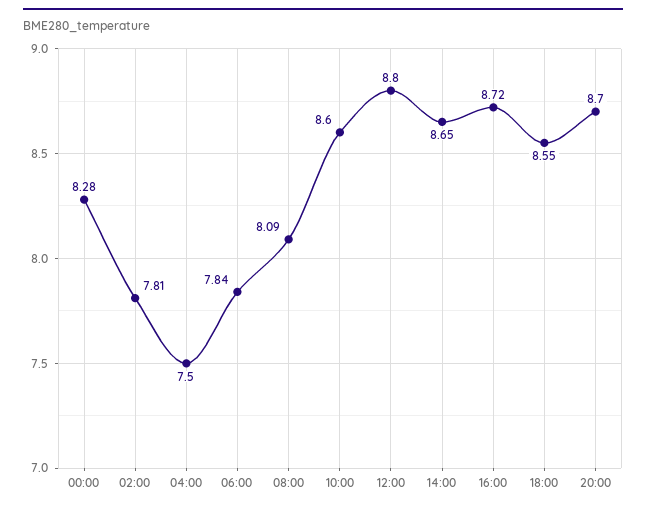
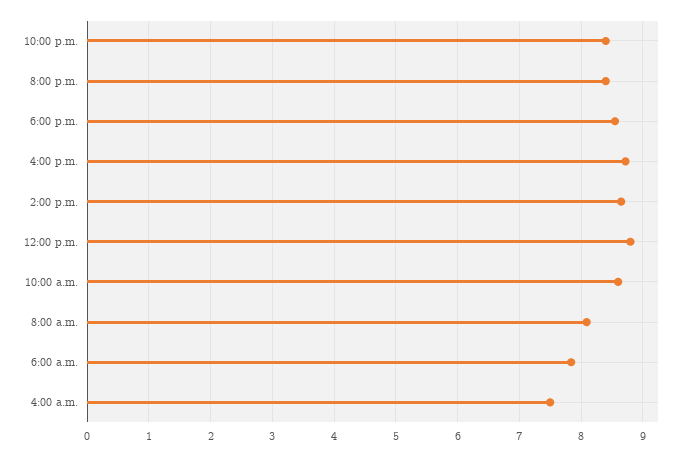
00:00: 8.28 -> none
02:00: 7.81 -> none
20:00: 8.7 -> 8.4
10:00 p.m.: none -> 8.4

